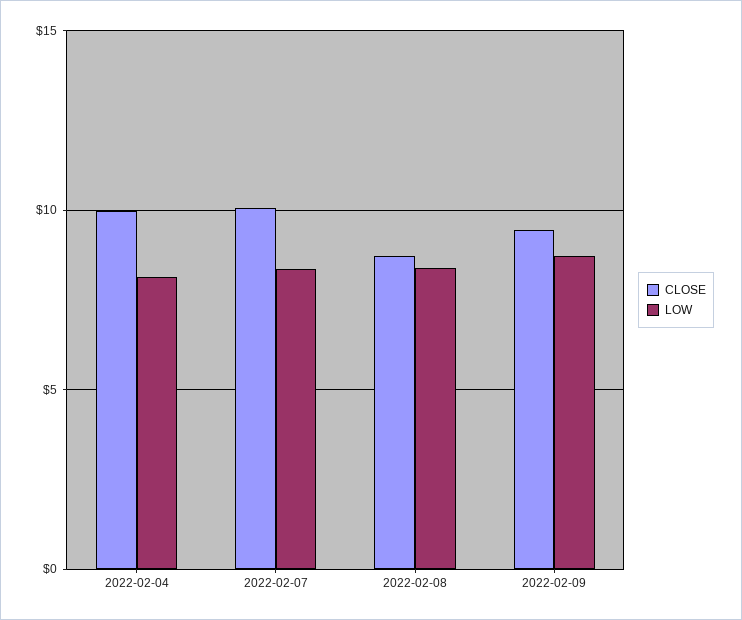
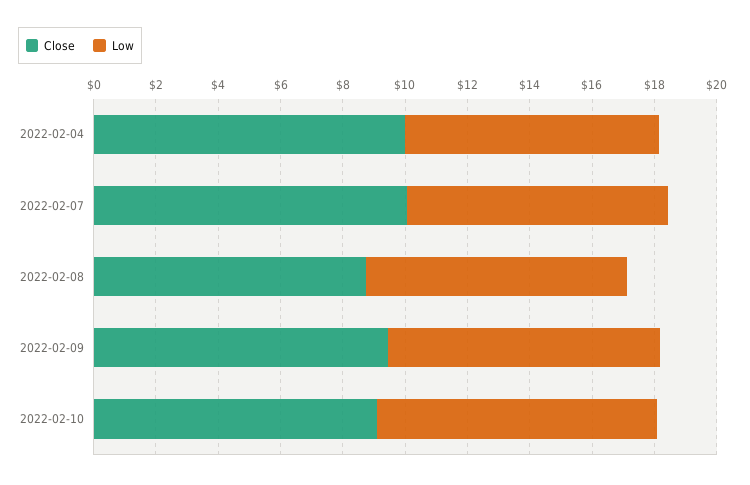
CLOSE, 2022-02-10: none -> 9
LOW, 2022-02-10: none -> 9

